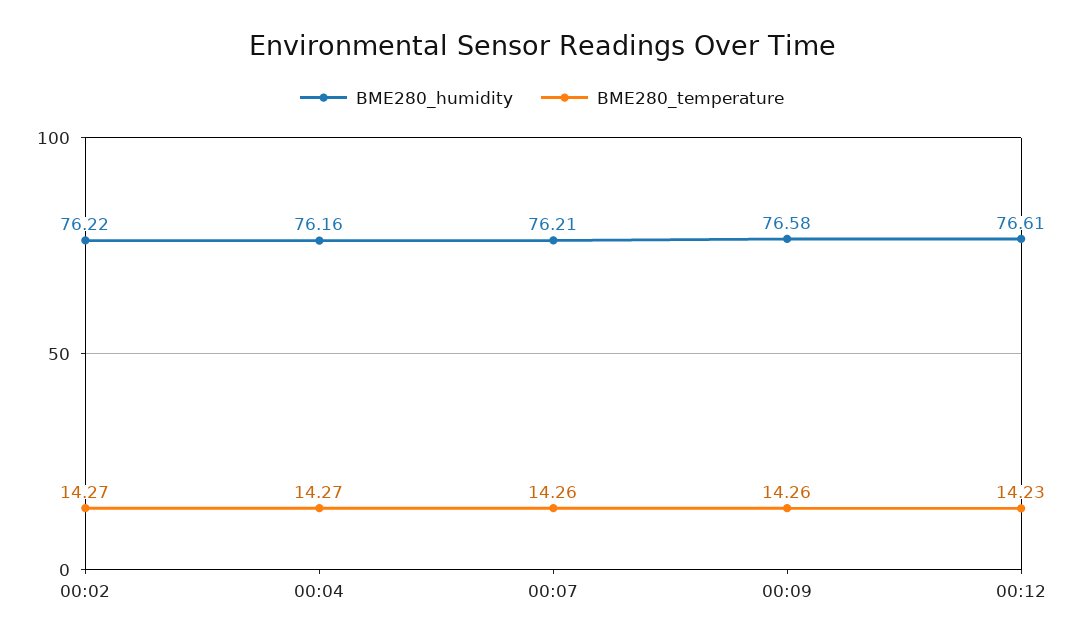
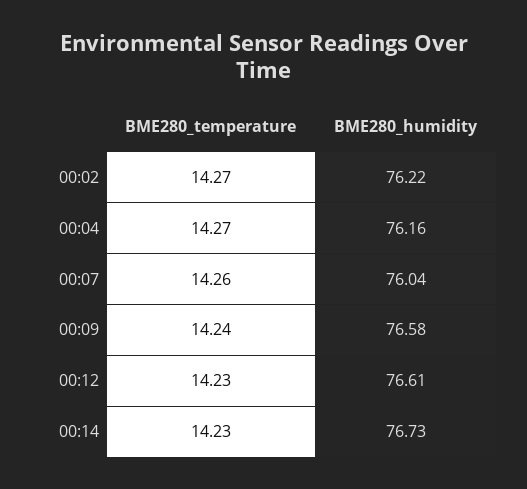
BME280_humidity, 00:07: 76.21 -> 76.04
BME280_temperature, 00:09: 14.26 -> 14.24
BME280_temperature, 00:14: none -> 14.23
BME280_humidity, 00:14: none -> 76.73

